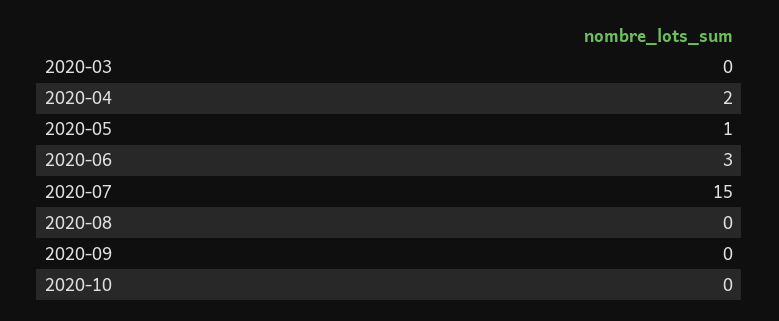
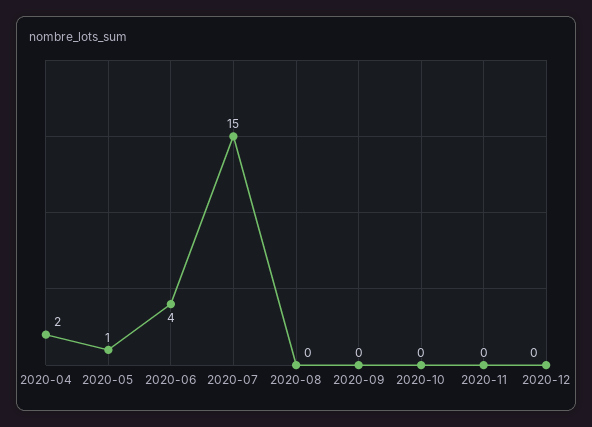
2020-03: 0 -> none
2020-06: 3 -> 4
2020-11: none -> 0
2020-12: none -> 0

